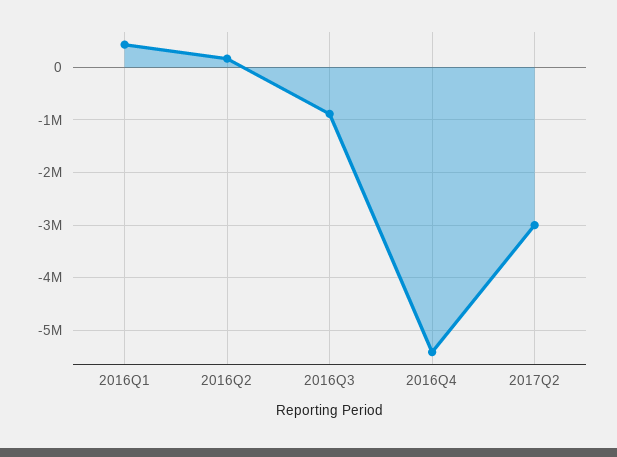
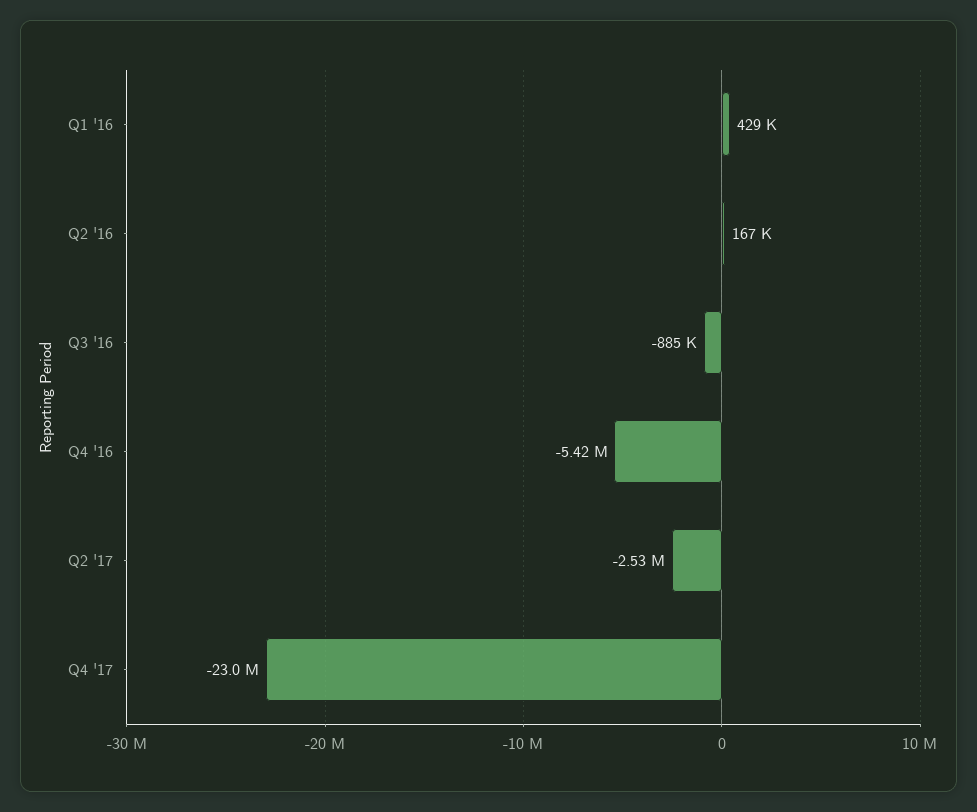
2017Q2: -3000000 -> -2530000
Q4 '17: none -> -23000000

